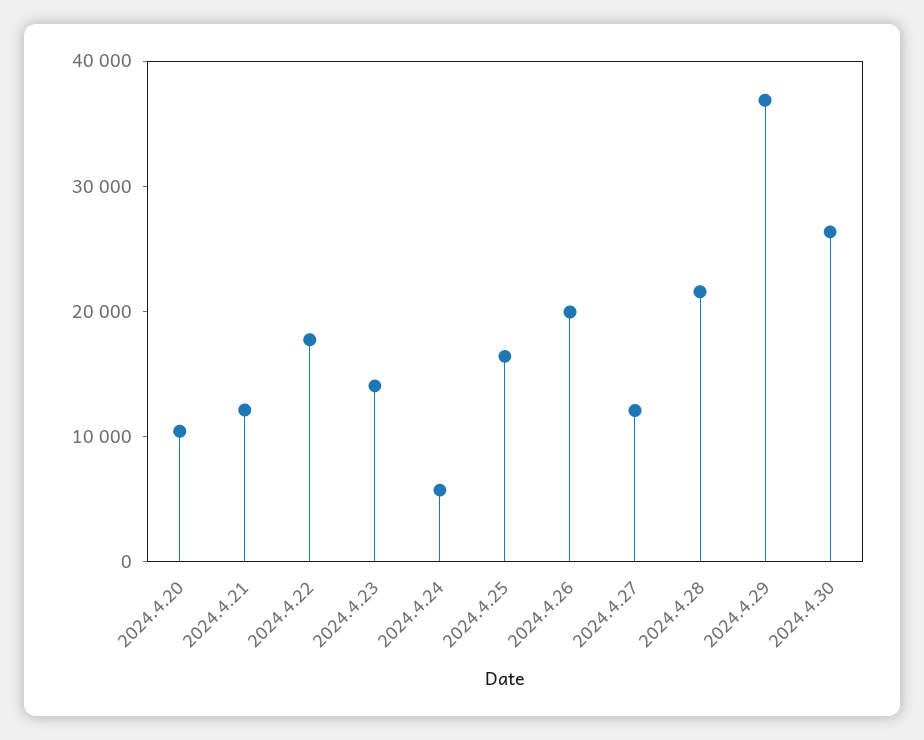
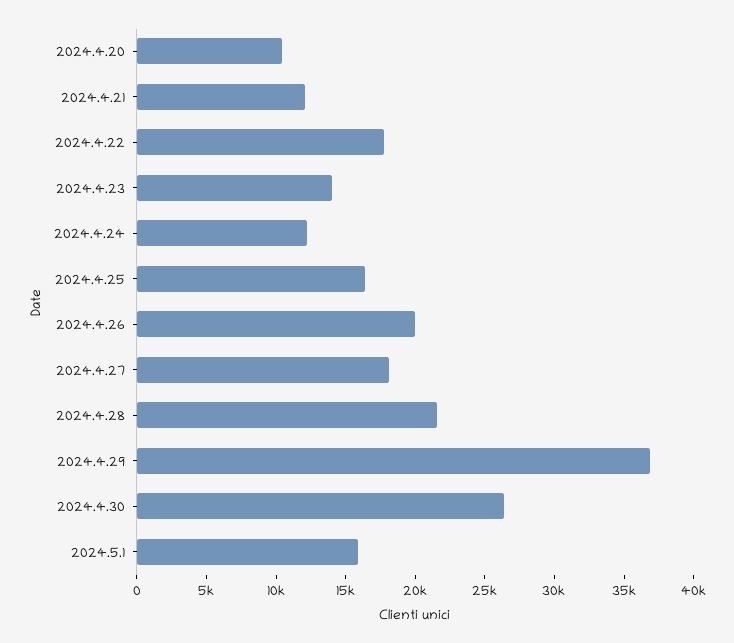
2024.4.24: 6000 -> 12000
2024.4.27: 12000 -> 18000
2024.5.1: none -> 16000

